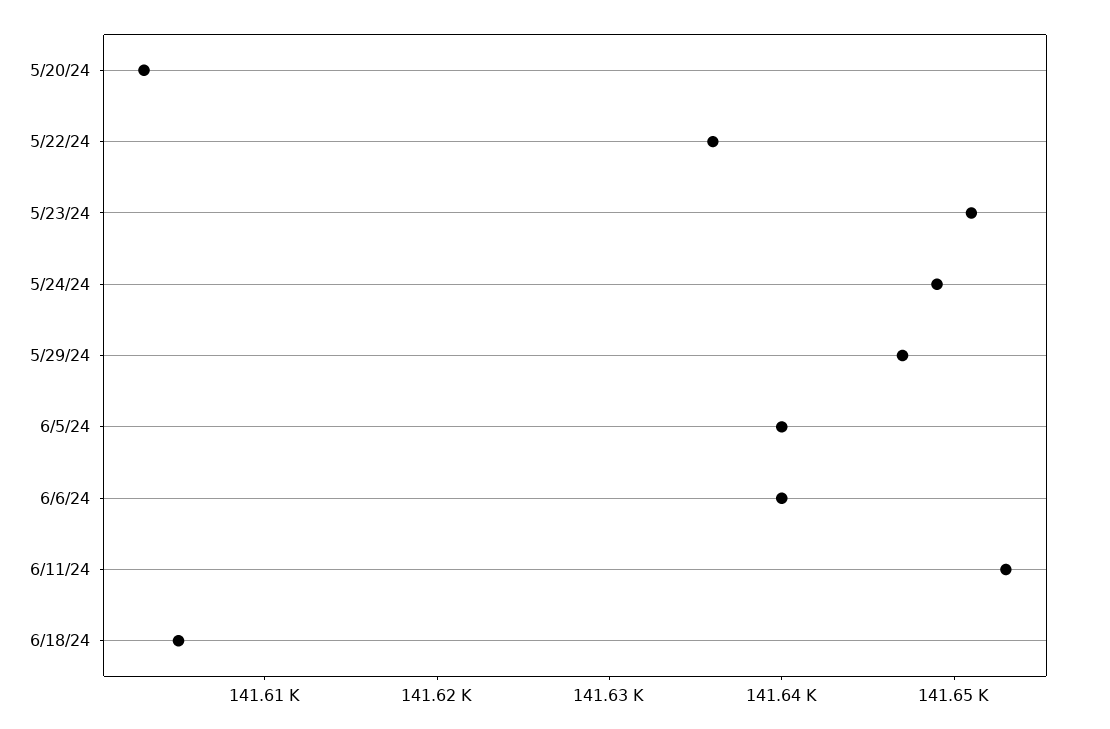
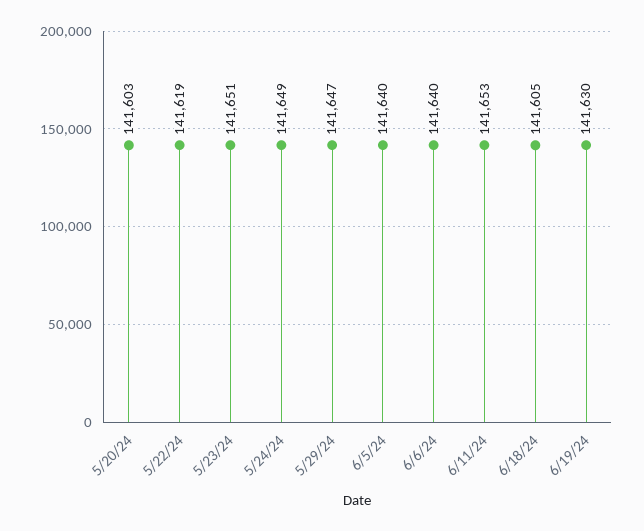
5/22/24: 141636 -> 141619
6/19/24: none -> 141630

